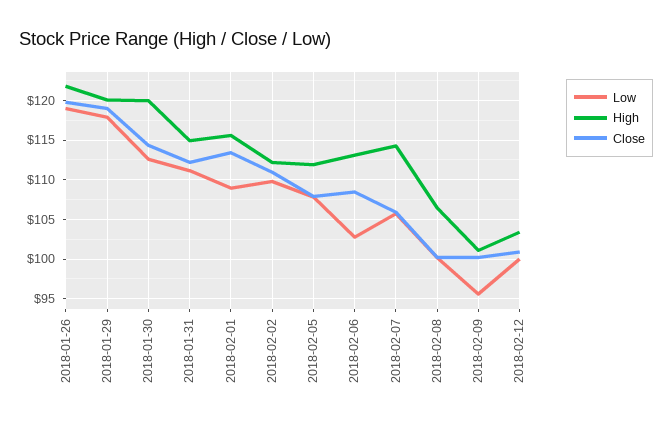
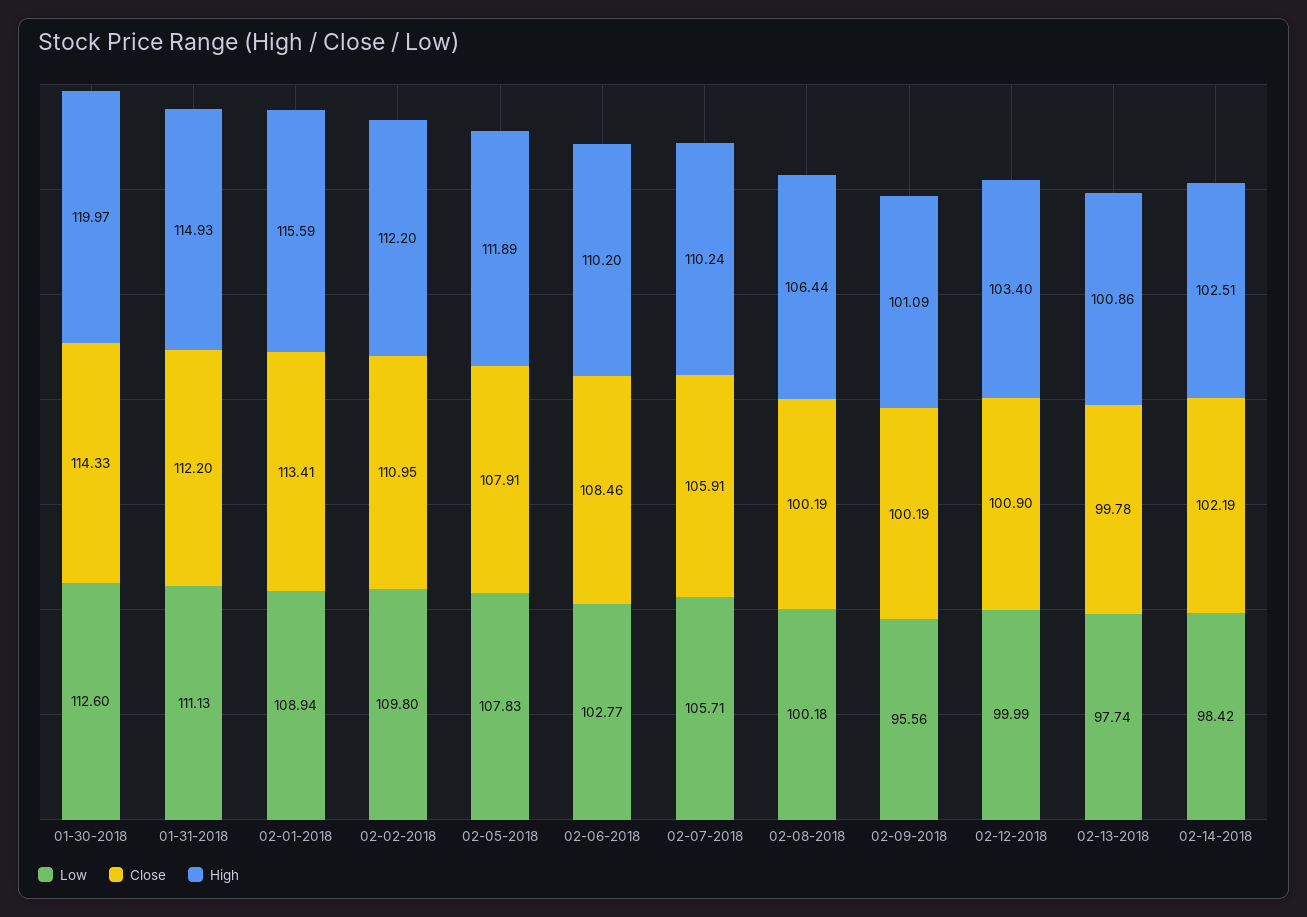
Low, 2018-01-26: 119 -> none
High, 2018-01-26: 122 -> none
Close, 2018-01-26: 120 -> none
Low, 2018-01-29: 118 -> none
High, 2018-01-29: 120 -> none
Close, 2018-01-29: 119 -> none
High, 2018-02-06: 113 -> 110.2
High, 2018-02-07: 114 -> 110.24
Low, 02-13-2018: none -> 97.74
Close, 02-13-2018: none -> 99.78
High, 02-13-2018: none -> 100.86
Low, 02-14-2018: none -> 98.42
Close, 02-14-2018: none -> 102.19
High, 02-14-2018: none -> 102.51

